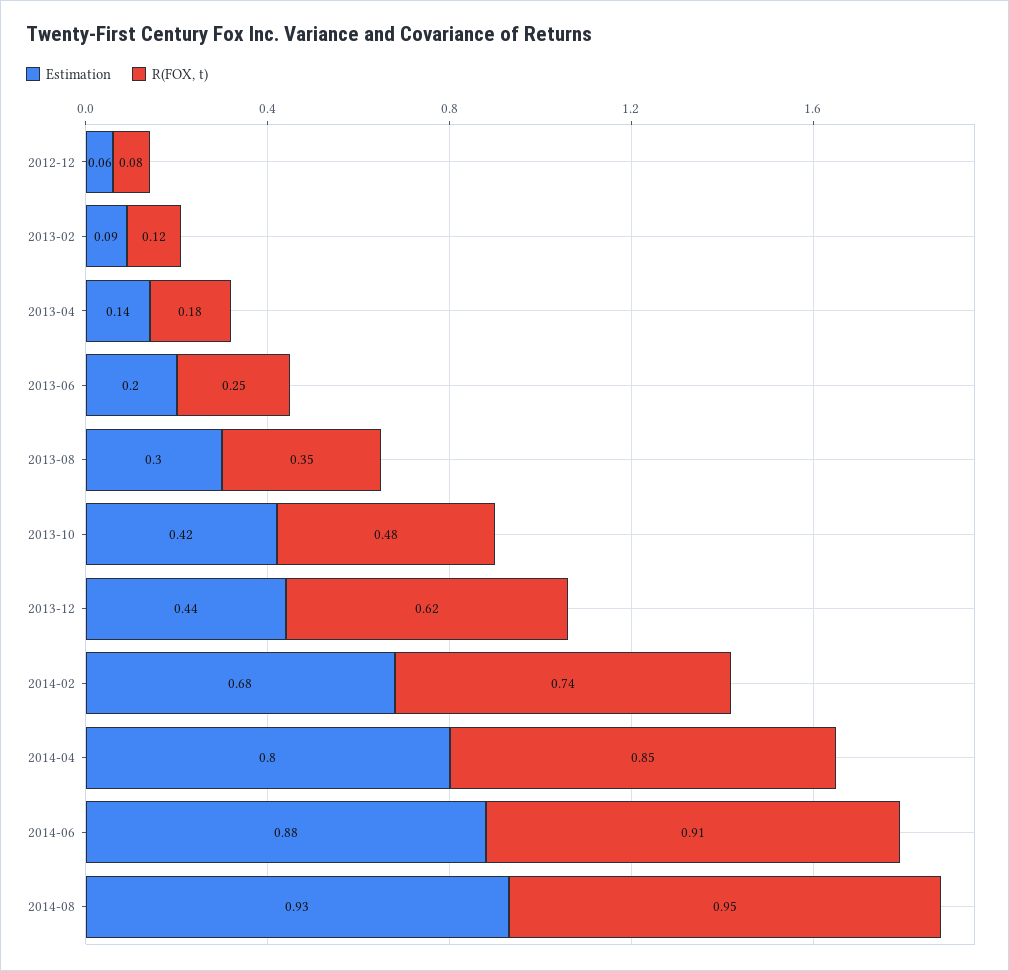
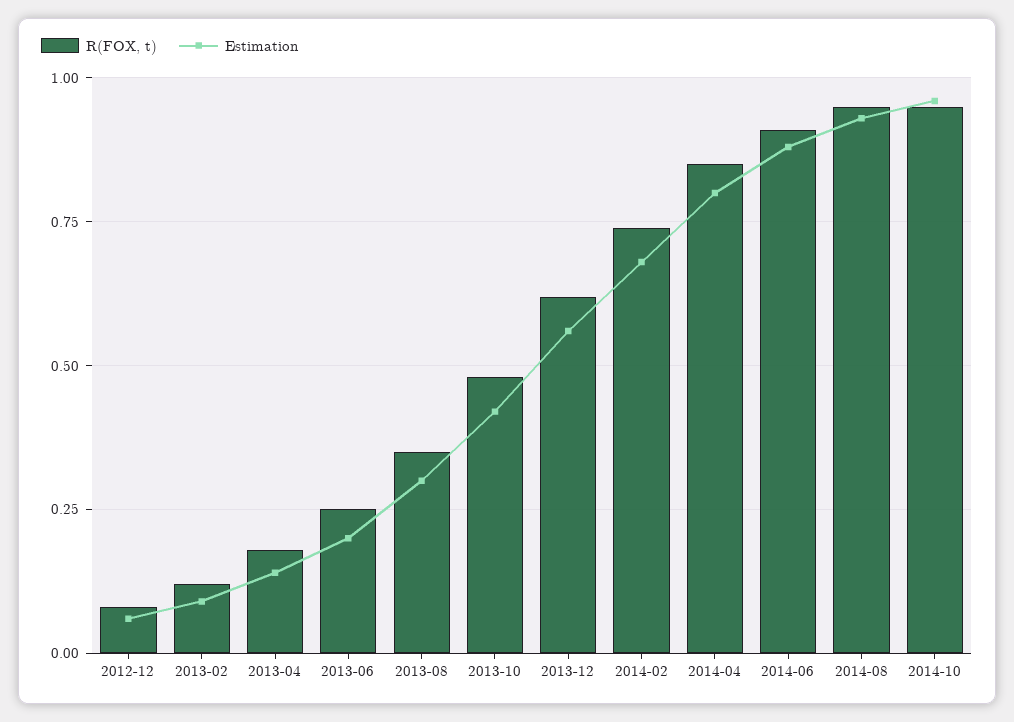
Estimation, 2013-12: 0.44 -> 0.55
R(FOX, t), 2014-10: none -> 0.95
Estimation, 2014-10: none -> 0.95

